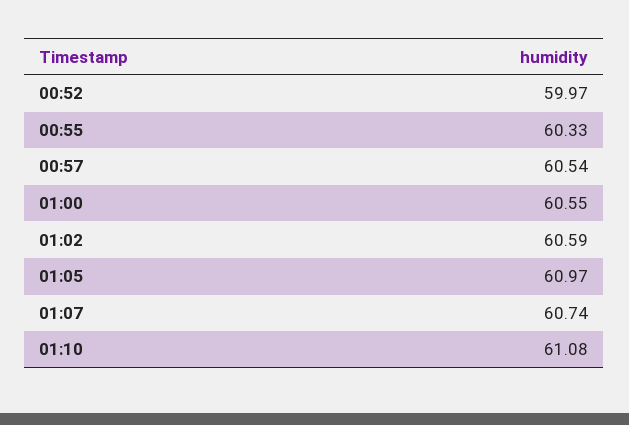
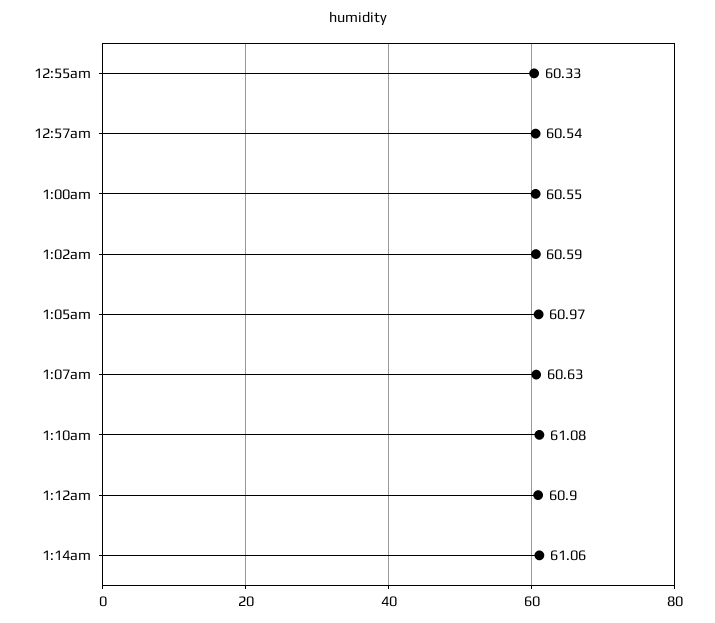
00:52: 59.97 -> none
01:07: 60.74 -> 60.63
1:12am: none -> 60.9
1:14am: none -> 61.06

